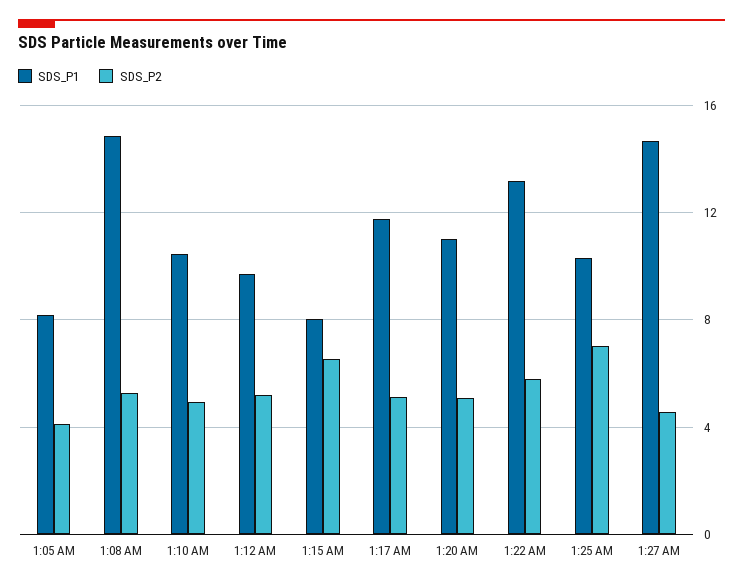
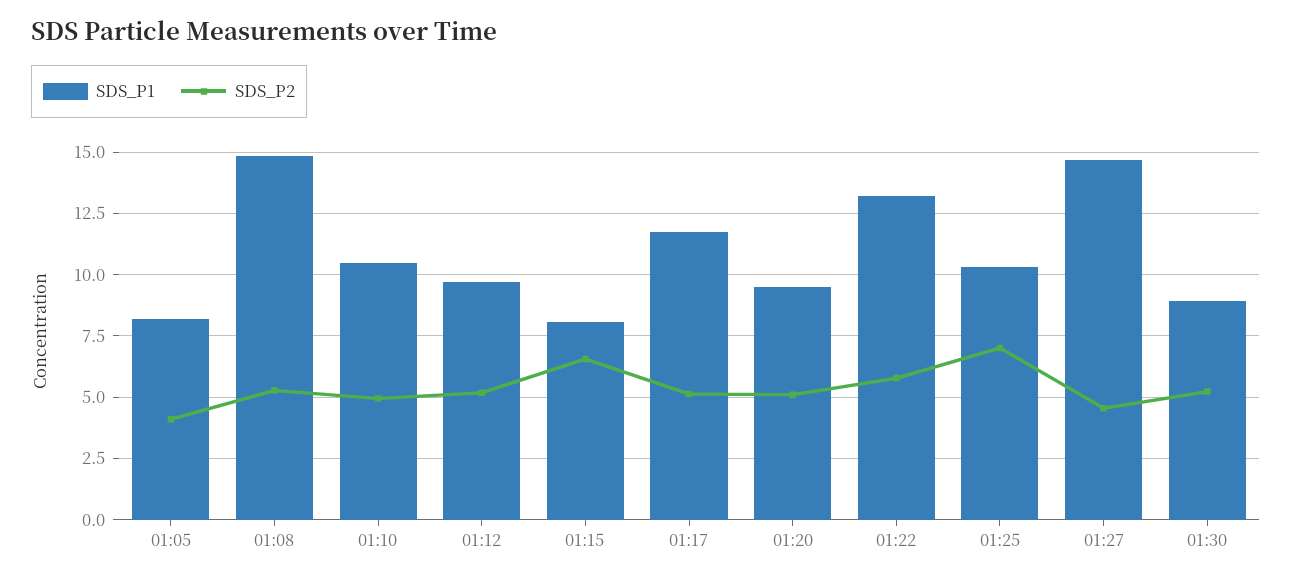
SDS_P1, 1:20 AM: 11 -> 9.5
SDS_P1, 01:30: none -> 9
SDS_P2, 01:30: none -> 5.25

